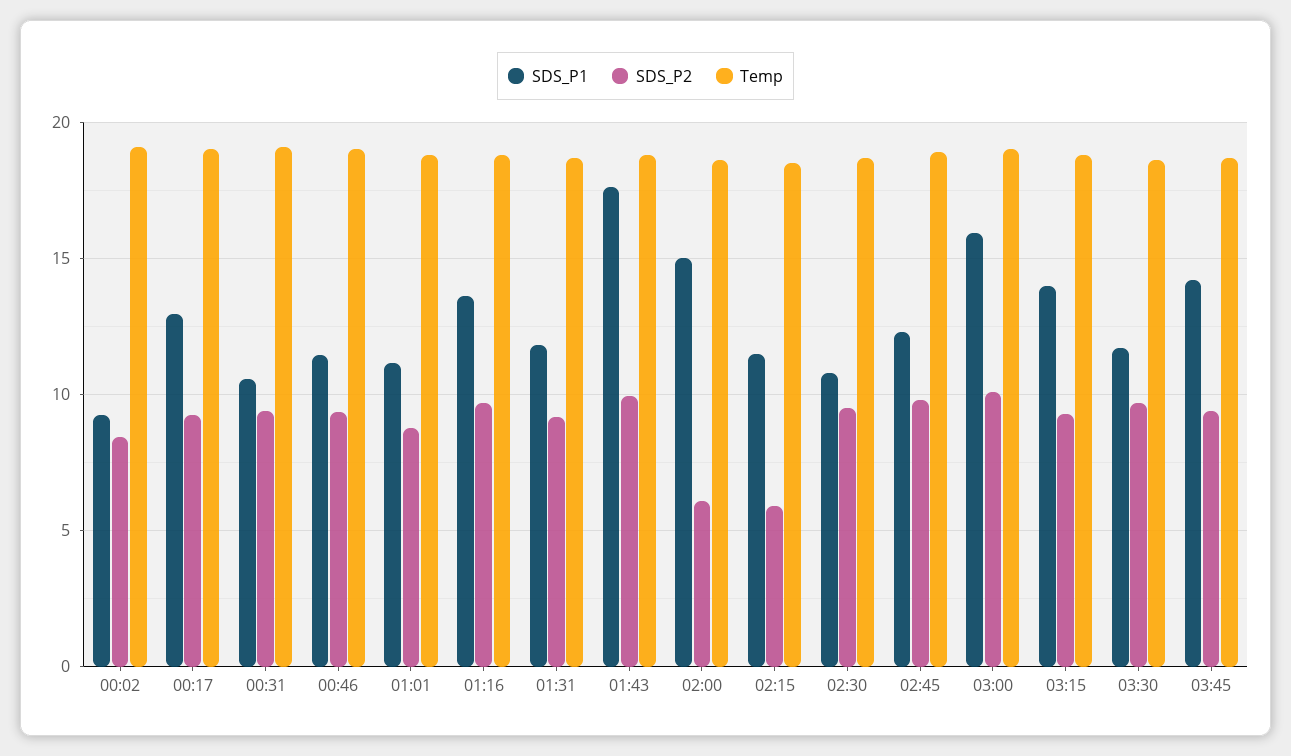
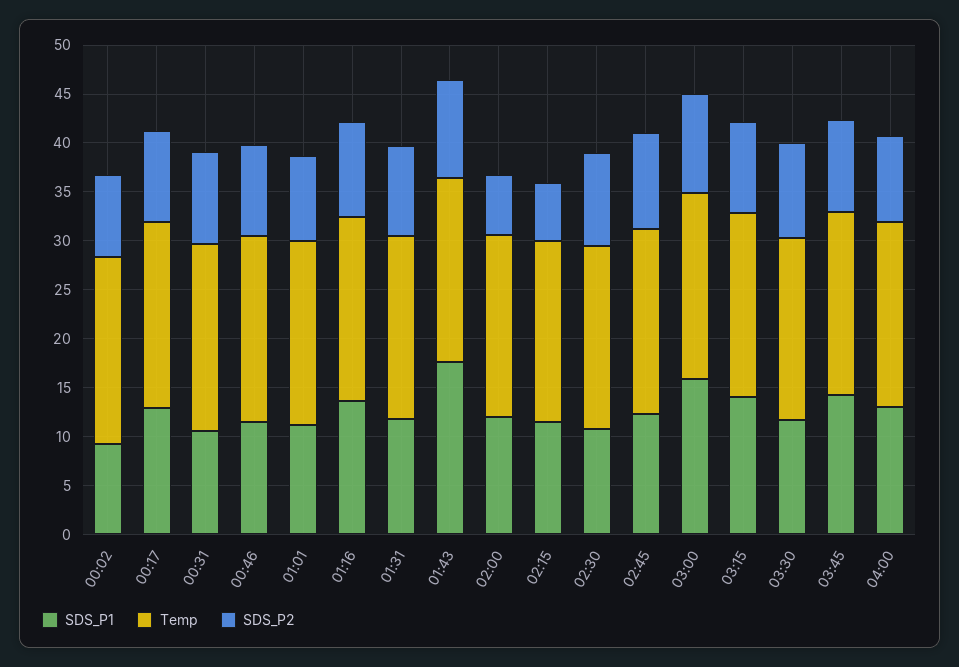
SDS_P1, 02:00: 15 -> 12
SDS_P1, 04:00: none -> 13
Temp, 04:00: none -> 19
SDS_P2, 04:00: none -> 9

